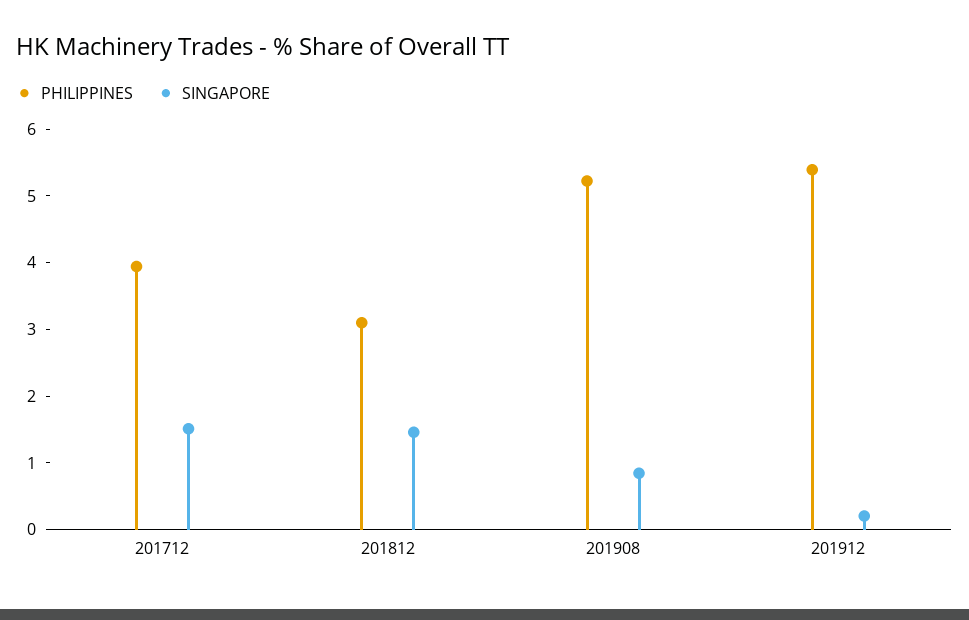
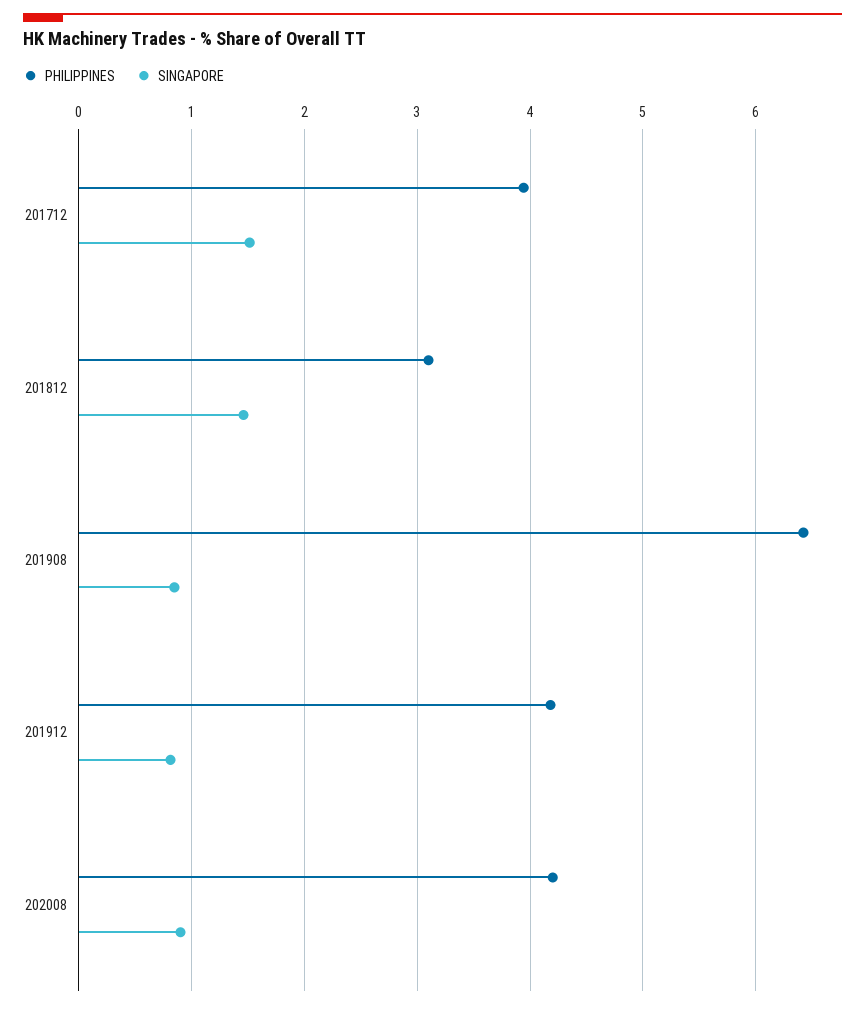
PHILIPPINES, 201908: 5.2 -> 6.4
PHILIPPINES, 201912: 5.4 -> 4.2
SINGAPORE, 201912: 0.2 -> 0.8
PHILIPPINES, 202008: none -> 4.2
SINGAPORE, 202008: none -> 0.9

